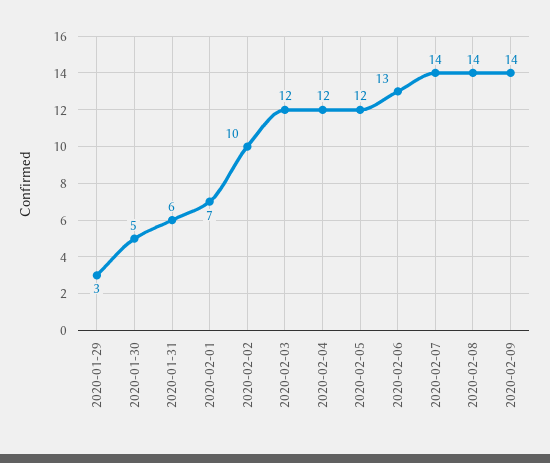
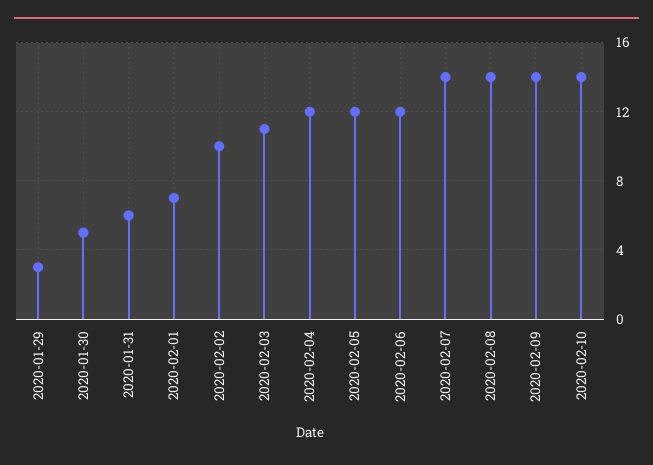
2020-02-03: 12 -> 11
2020-02-06: 13 -> 12
2020-02-10: none -> 14

